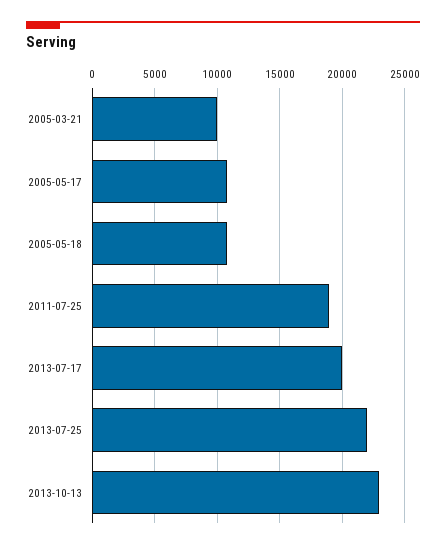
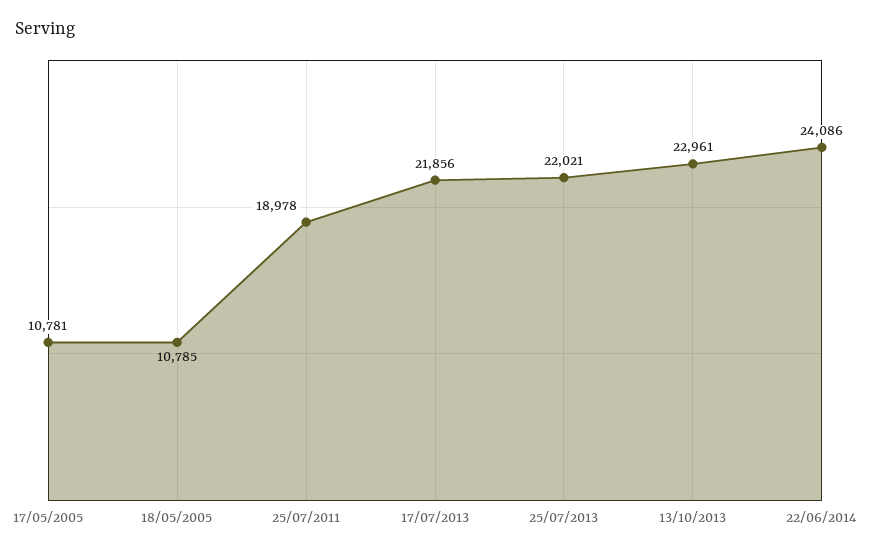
2005-03-21: 10000 -> none
2013-07-17: 20000 -> 21856
22/06/2014: none -> 24086

